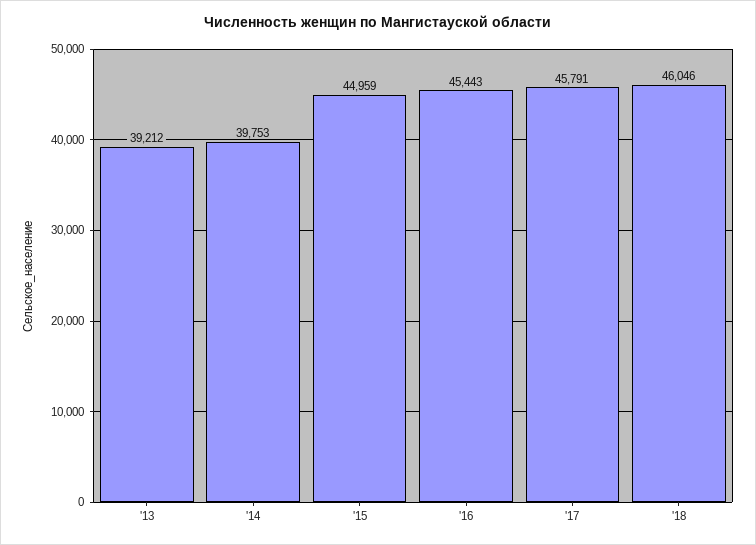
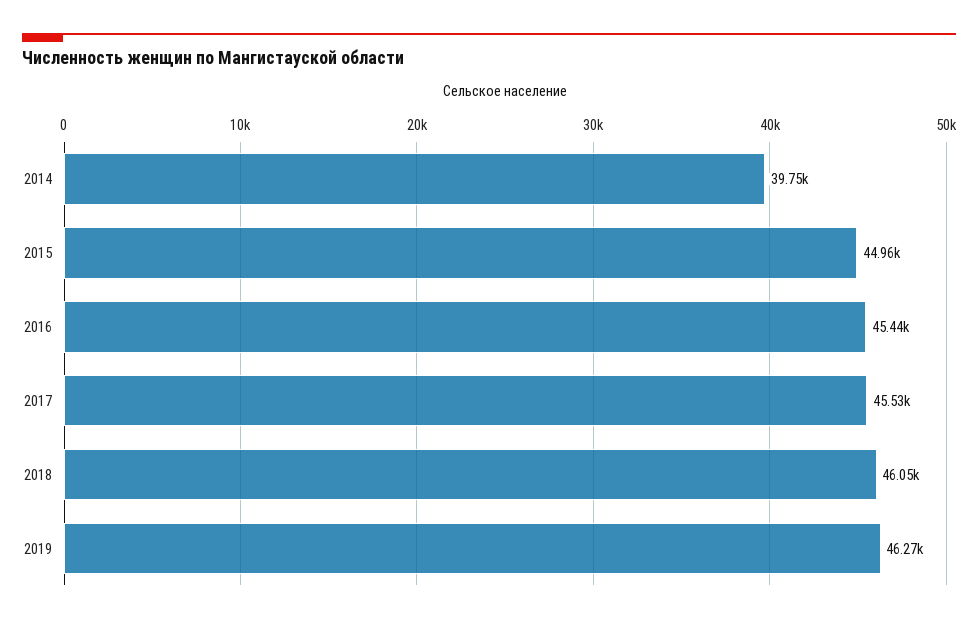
'13: 39212 -> none
'17: 45791 -> 45530
2019: none -> 46270

